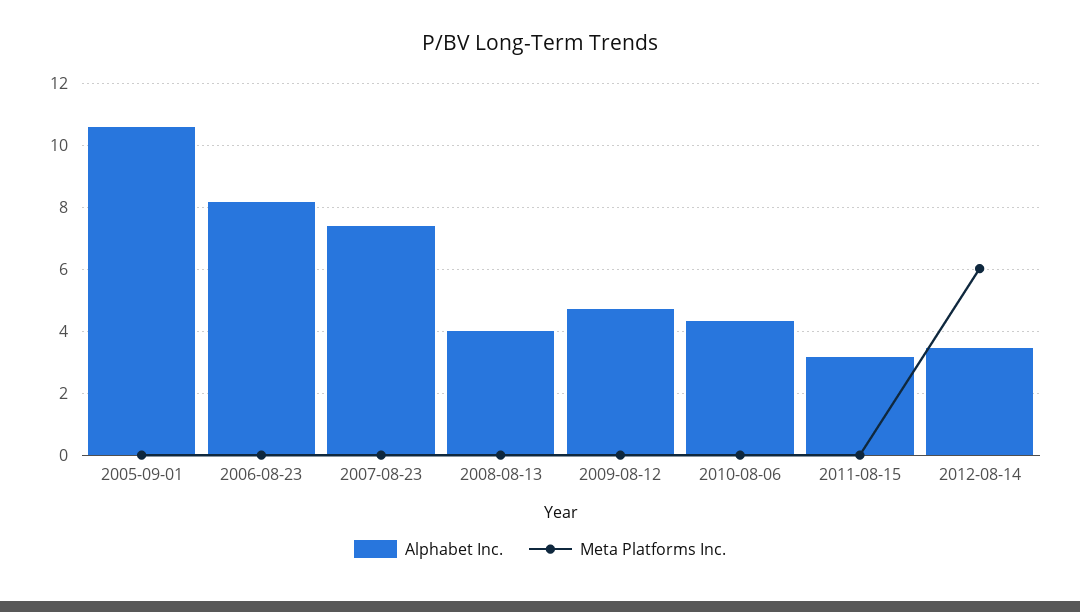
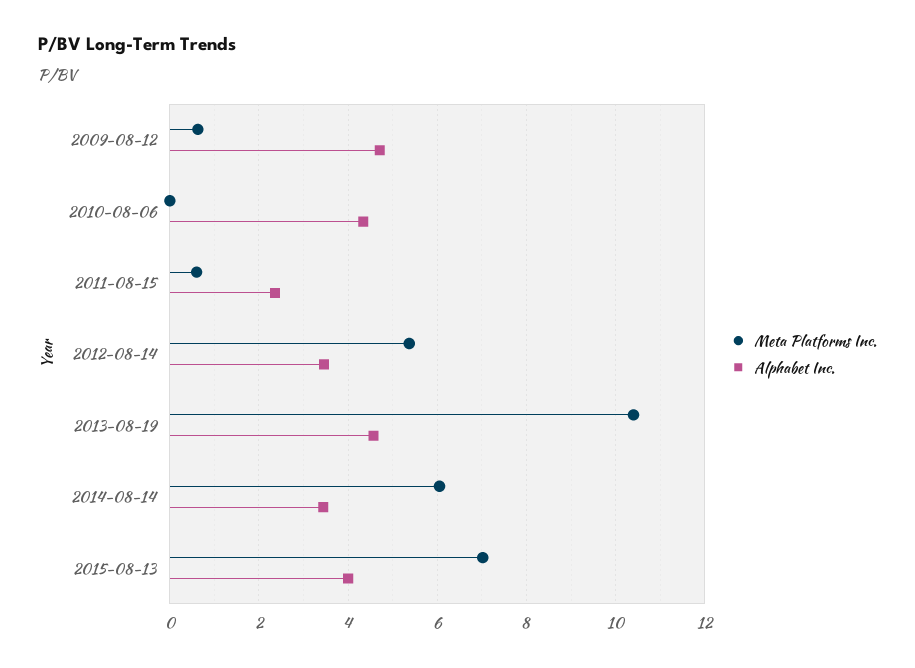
Alphabet Inc., 2005-09-01: 10.6 -> none
Meta Platforms Inc., 2005-09-01: 0 -> none
Alphabet Inc., 2006-08-23: 8.2 -> none
Meta Platforms Inc., 2006-08-23: 0 -> none
Alphabet Inc., 2007-08-23: 7.4 -> none
Meta Platforms Inc., 2007-08-23: 0 -> none
Alphabet Inc., 2008-08-13: 4 -> none
Meta Platforms Inc., 2008-08-13: 0 -> none
Meta Platforms Inc., 2009-08-12: 0 -> 0.6
Alphabet Inc., 2011-08-15: 3.2 -> 2.4
Meta Platforms Inc., 2011-08-15: 0 -> 0.6
Meta Platforms Inc., 2012-08-14: 6 -> 5.4
Meta Platforms Inc., 2013-08-19: none -> 10.4
Alphabet Inc., 2013-08-19: none -> 4.6
Meta Platforms Inc., 2014-08-14: none -> 6
Alphabet Inc., 2014-08-14: none -> 3.4
Meta Platforms Inc., 2015-08-13: none -> 7
Alphabet Inc., 2015-08-13: none -> 4

